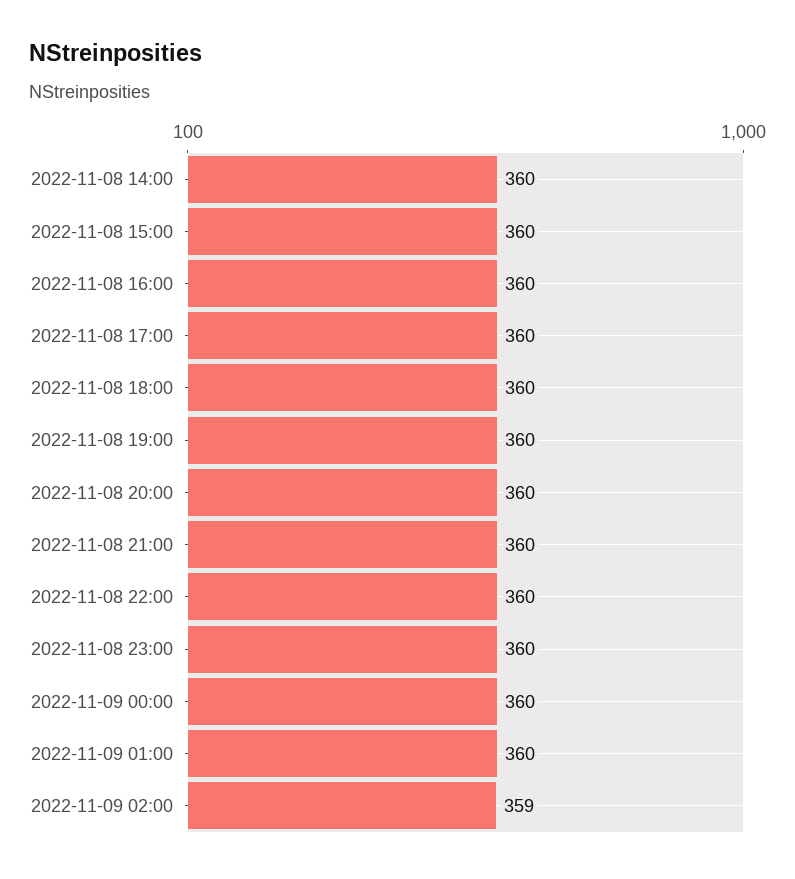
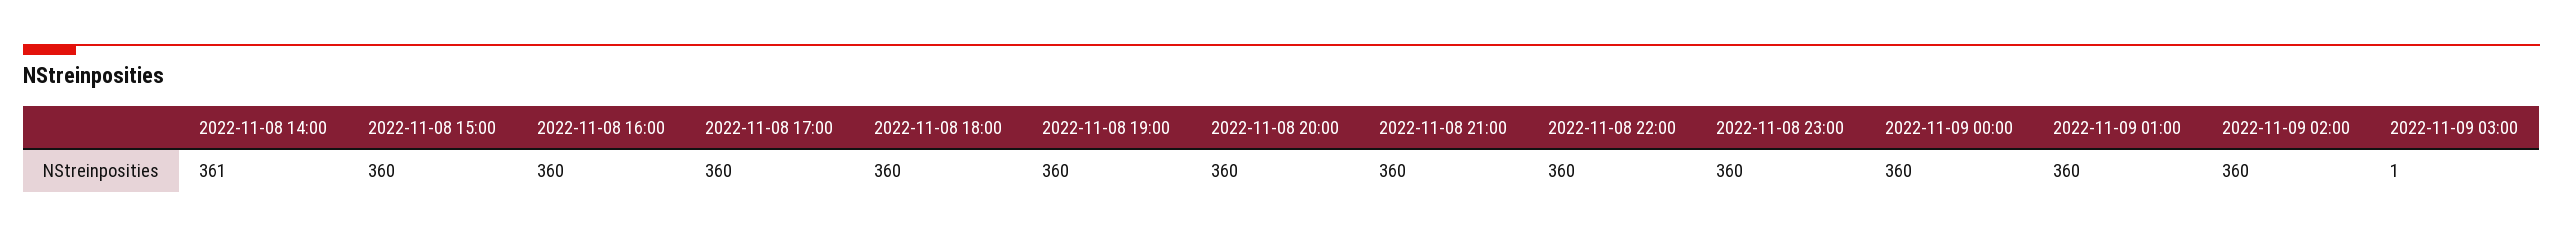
2022-11-08 14:00: 360 -> 361
2022-11-09 02:00: 359 -> 360
2022-11-09 03:00: none -> 1

